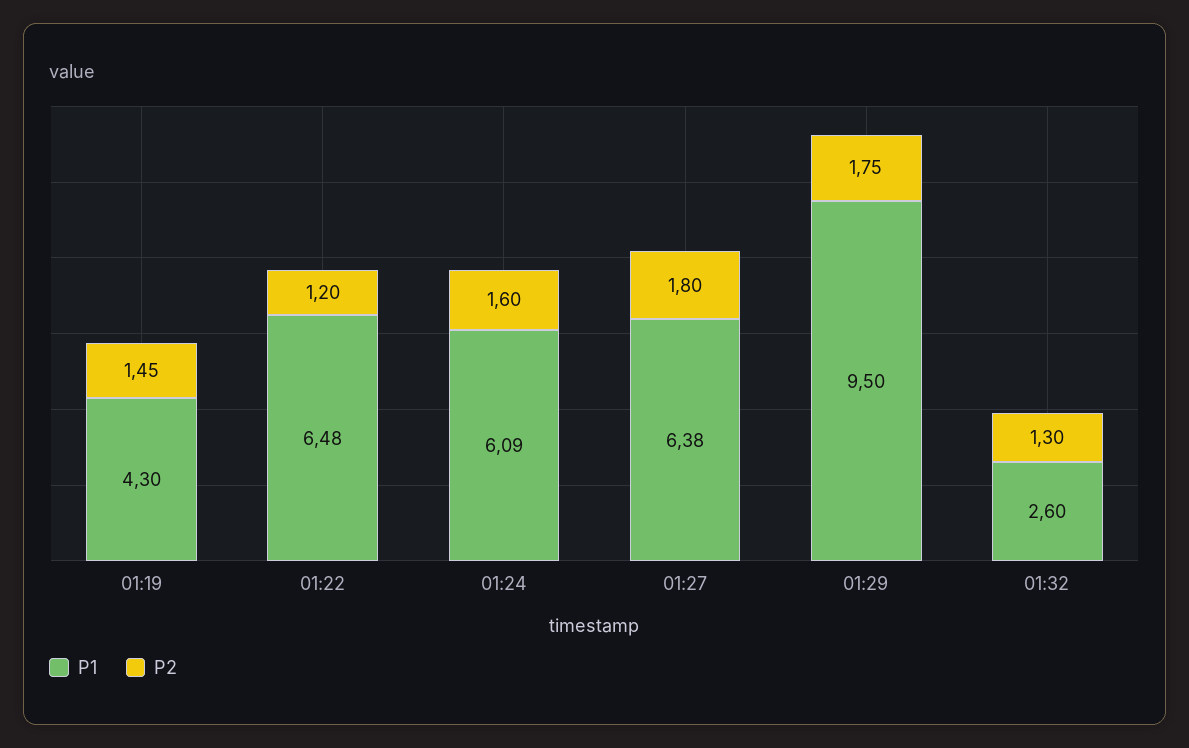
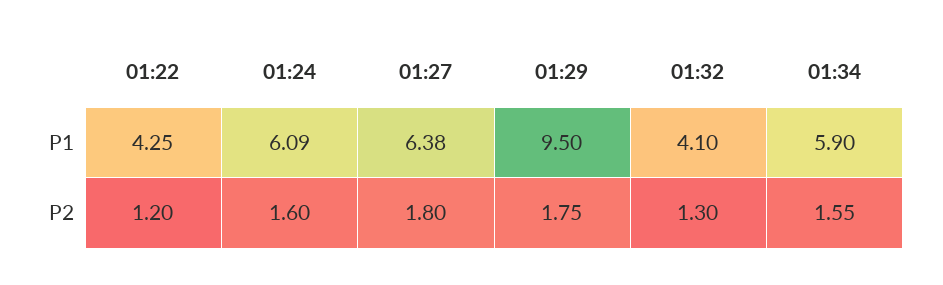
P1, 01:19: 4.3 -> none
P2, 01:19: 1.45 -> none
P1, 01:22: 6.48 -> 4.25
P1, 01:32: 2.6 -> 4.1
P1, 01:34: none -> 5.9
P2, 01:34: none -> 1.55

